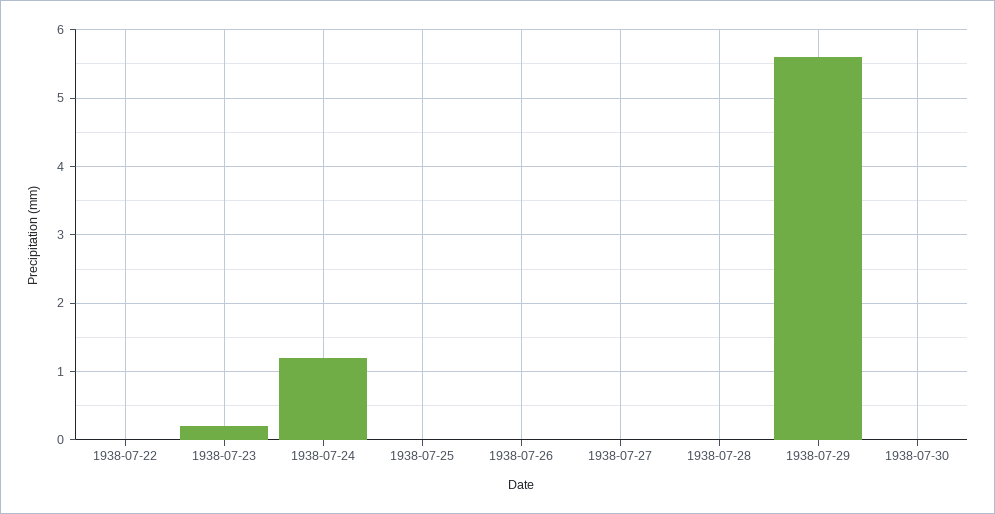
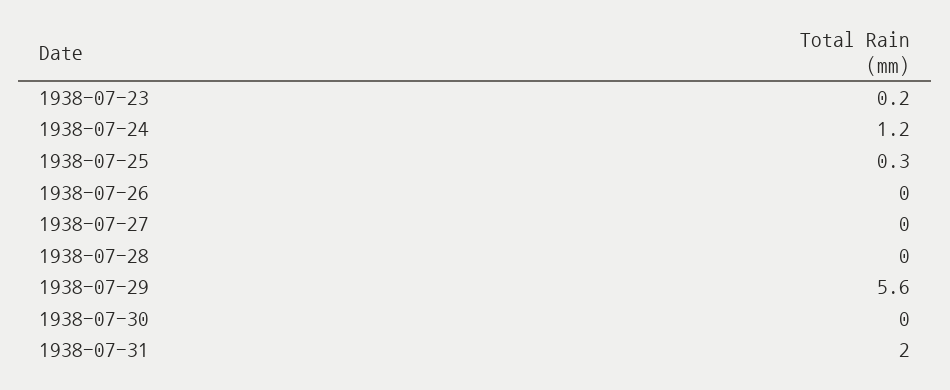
1938-07-22: 0 -> none
1938-07-25: 0 -> 0.3
1938-07-31: none -> 2

